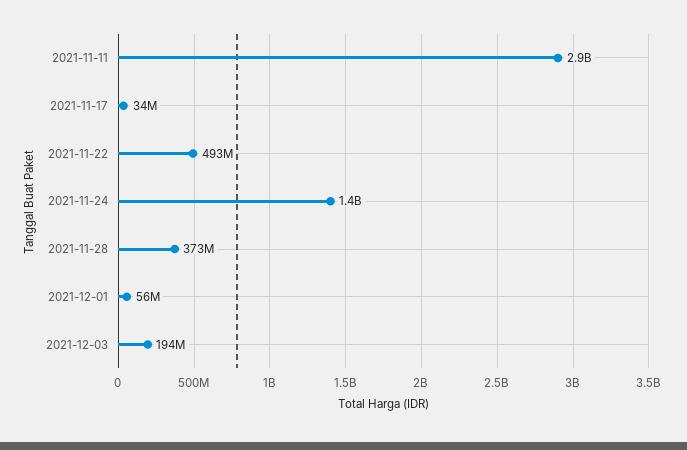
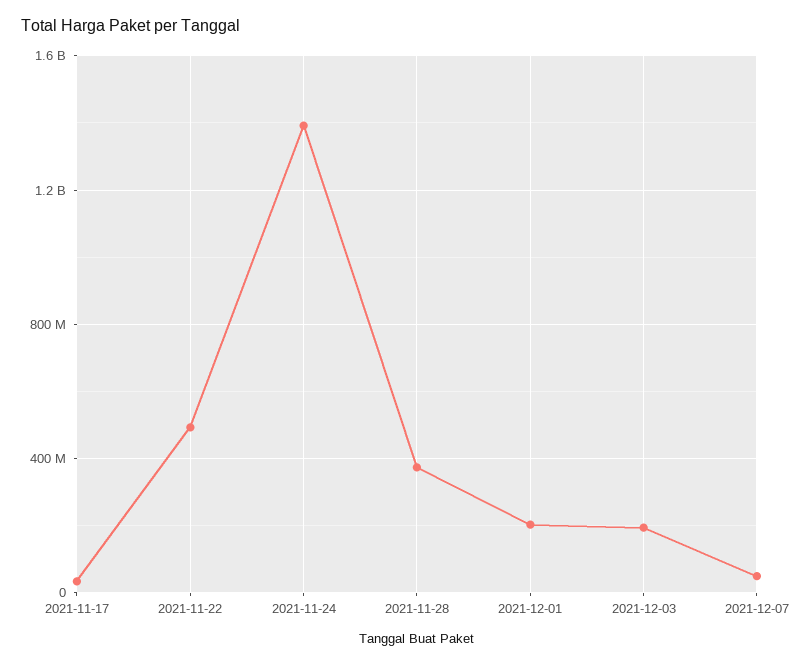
2021-11-11: 2900000000 -> none
2021-12-01: 56000000 -> 200000000
2021-12-07: none -> 50000000

